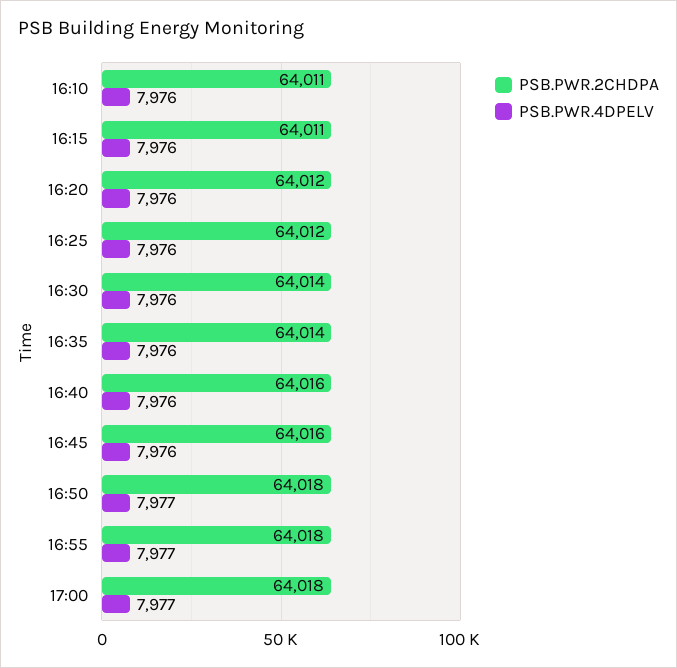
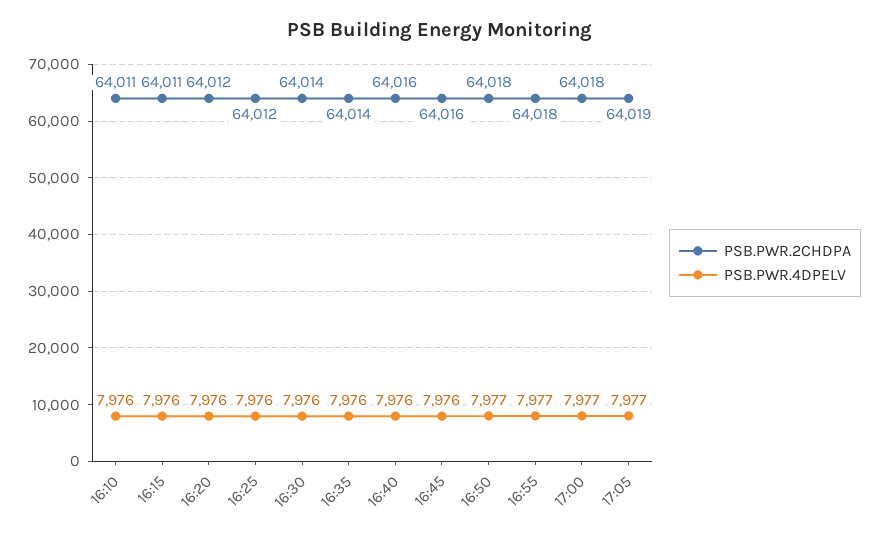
PSB.PWR.2CHDPA, 17:05: none -> 64019
PSB.PWR.4DPELV, 17:05: none -> 7977

